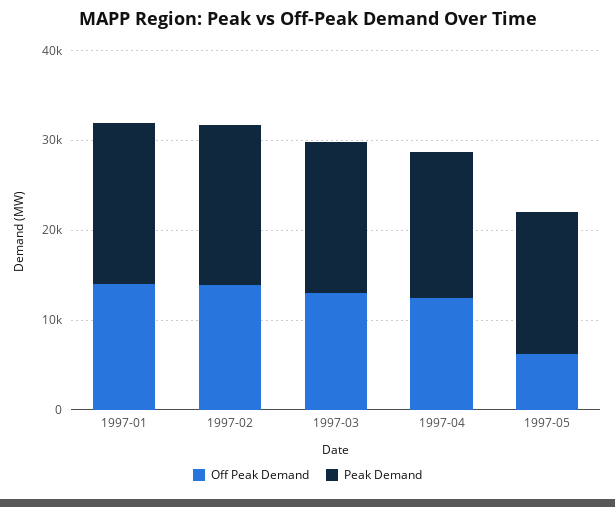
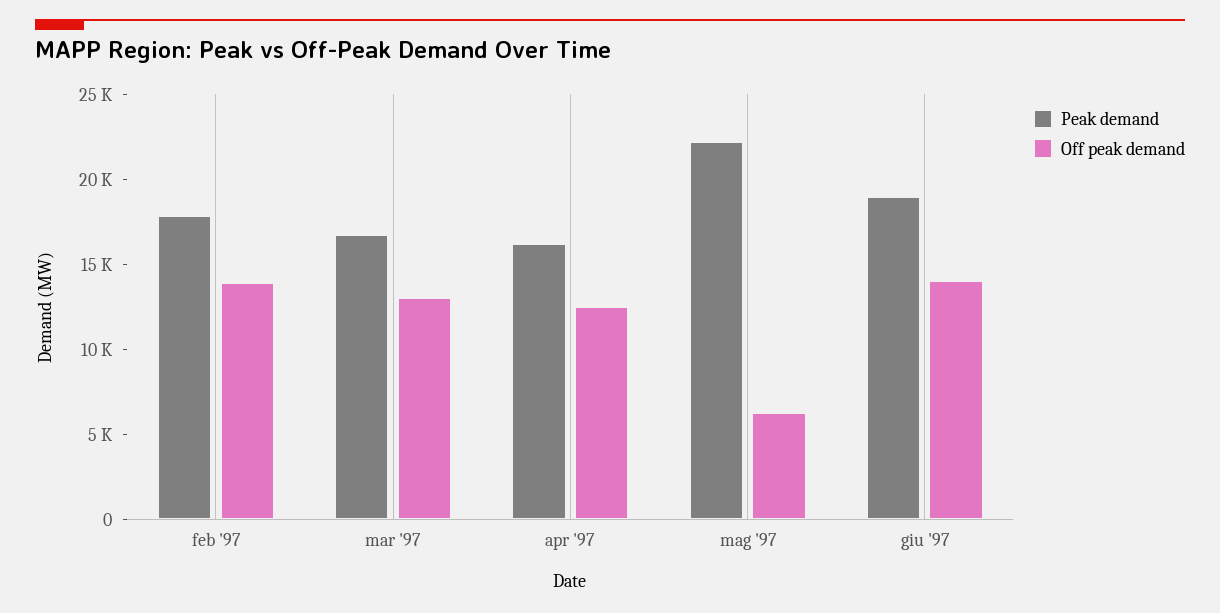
Off Peak Demand, 1997-01: 14000 -> none
Peak Demand, 1997-01: 18000 -> none
Peak Demand, 1997-05: 16000 -> 22000
Peak Demand, giu '97: none -> 19000
Off Peak Demand, giu '97: none -> 14000

